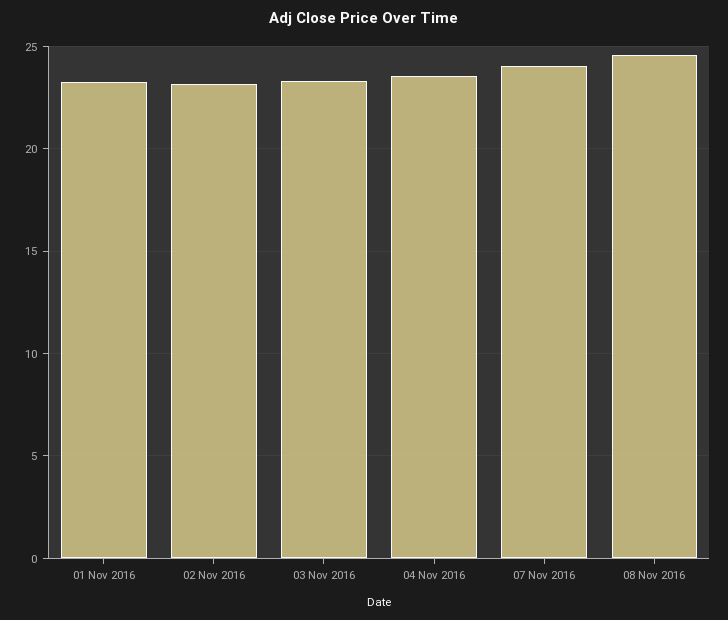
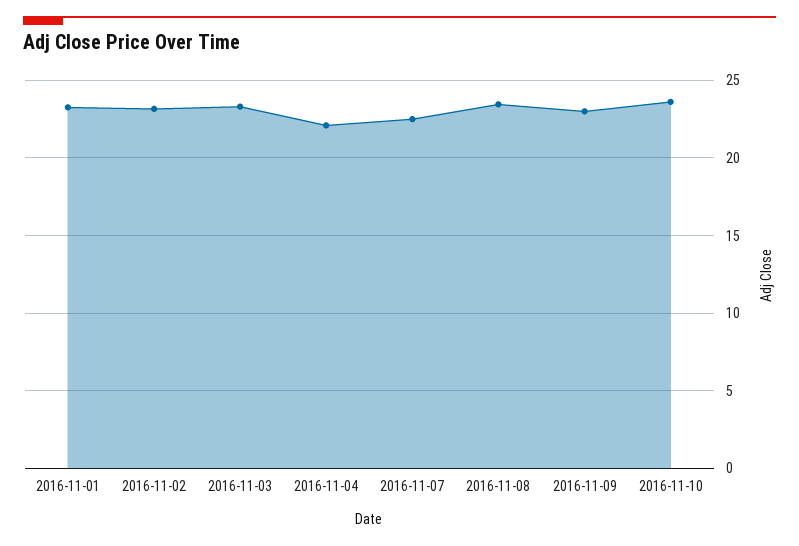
04 Nov 2016: 23.5 -> 22
07 Nov 2016: 24 -> 22.5
08 Nov 2016: 24.5 -> 23.5
2016-11-09: none -> 23
2016-11-10: none -> 23.5

